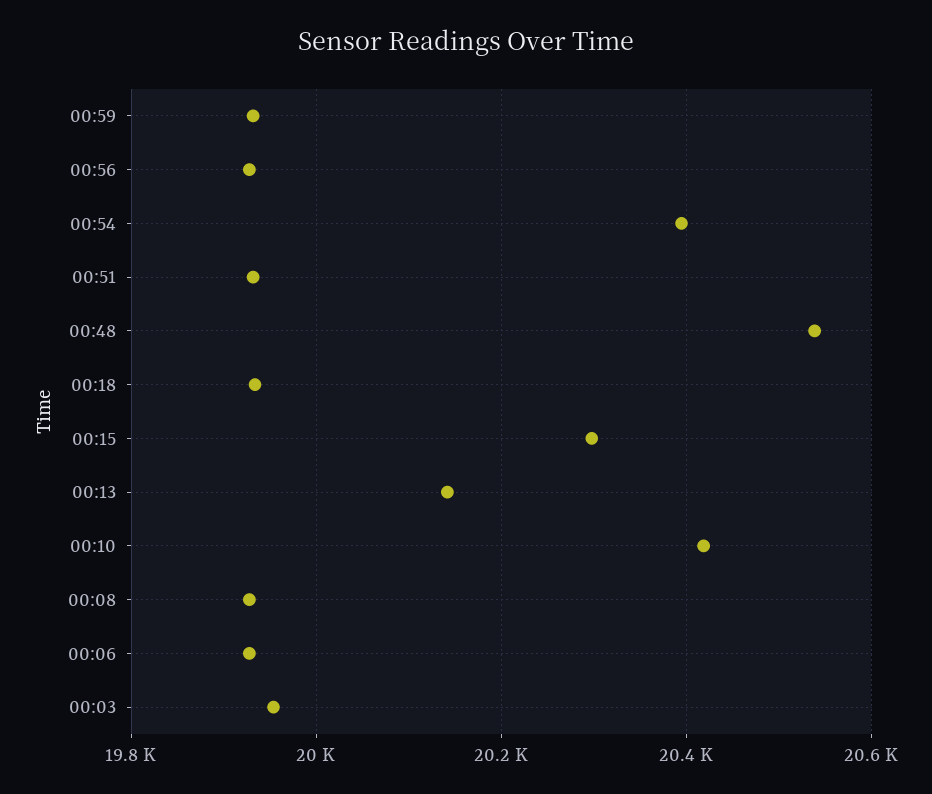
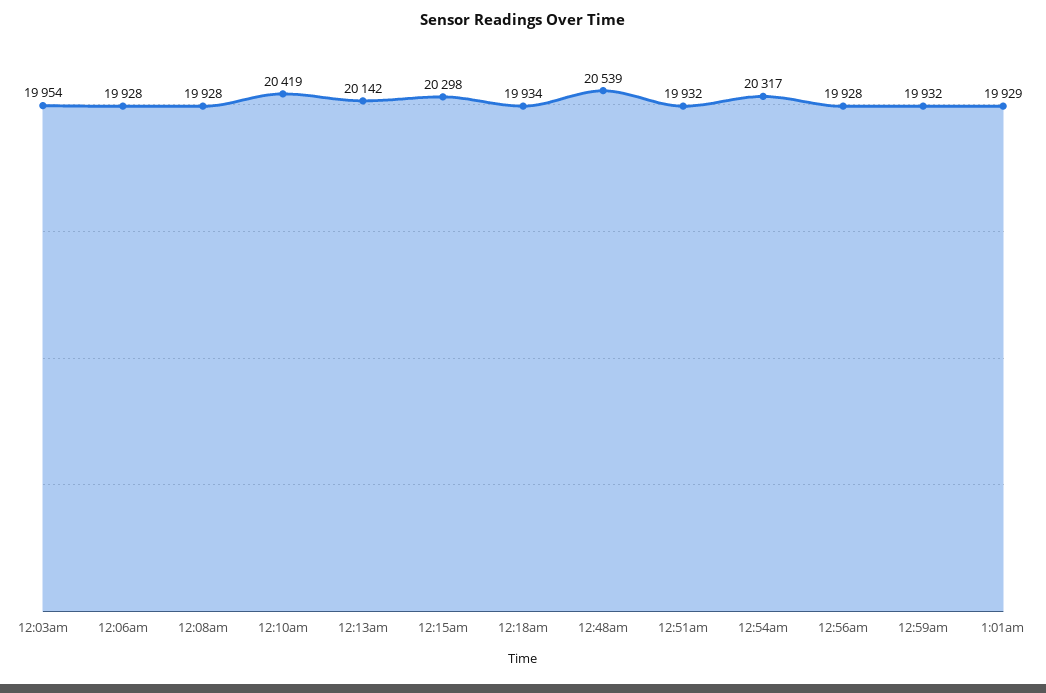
00:54: 20400 -> 20317
1:01am: none -> 19929

